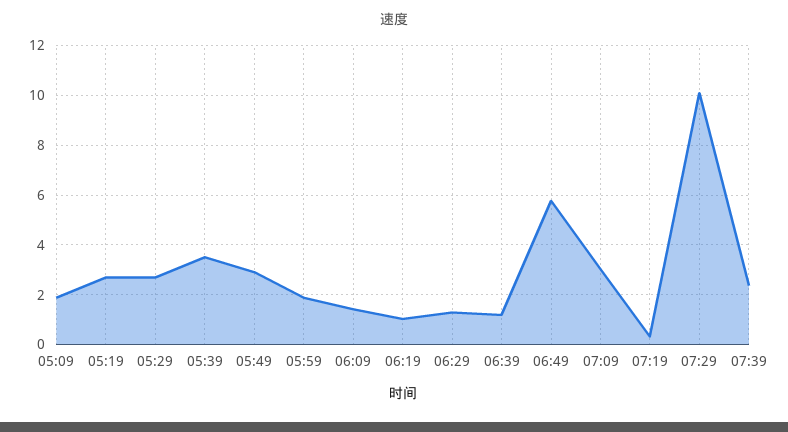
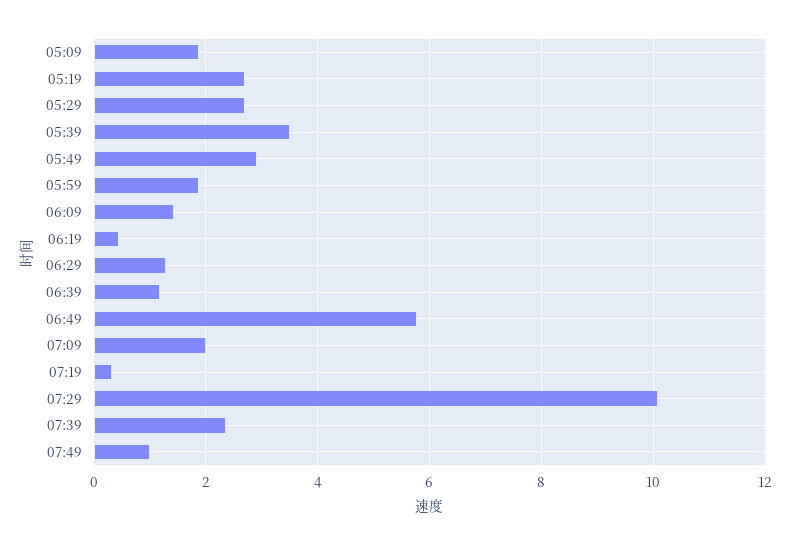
06:19: 1 -> 0.4
07:09: 3 -> 2
07:49: none -> 1

